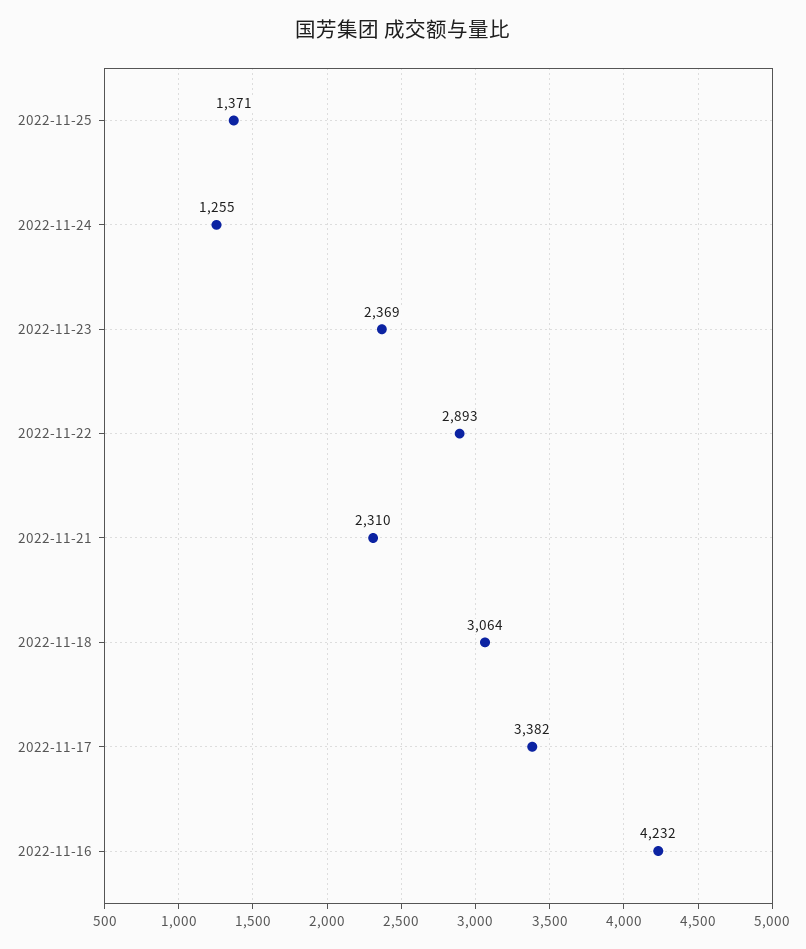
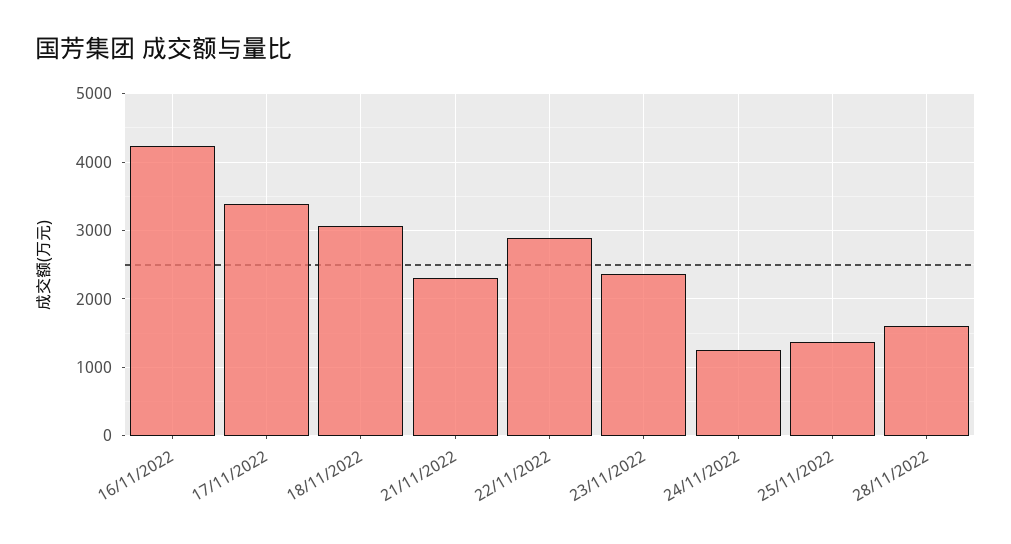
28/11/2022: none -> 1600

